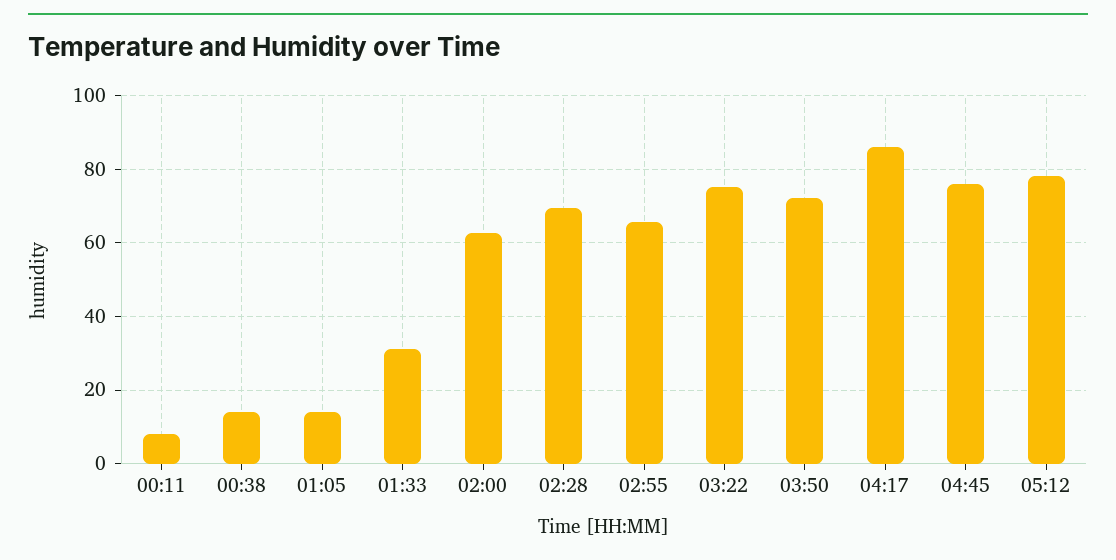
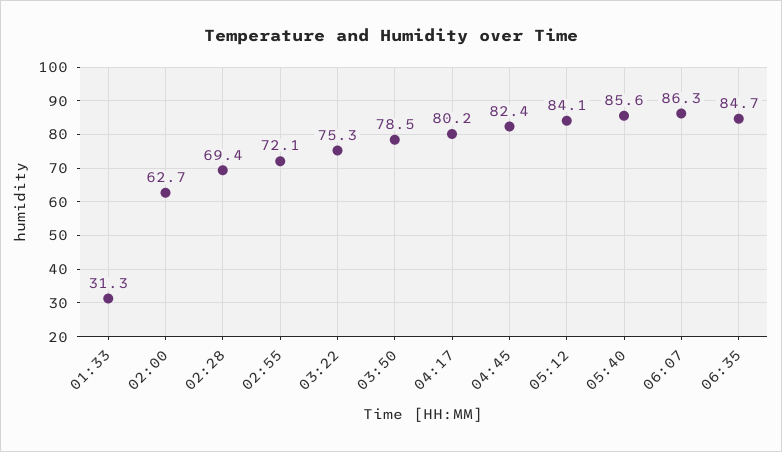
00:11: 8 -> none
00:38: 14 -> none
01:05: 14 -> none
02:55: 66 -> 72.1
03:50: 72 -> 78.5
04:17: 86 -> 80.2
04:45: 76 -> 82.4
05:12: 78 -> 84.1
05:40: none -> 85.6
06:07: none -> 86.3
06:35: none -> 84.7

